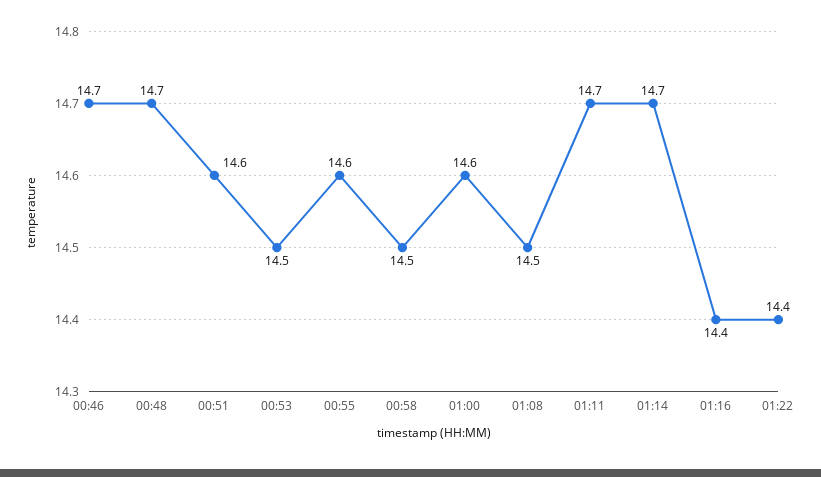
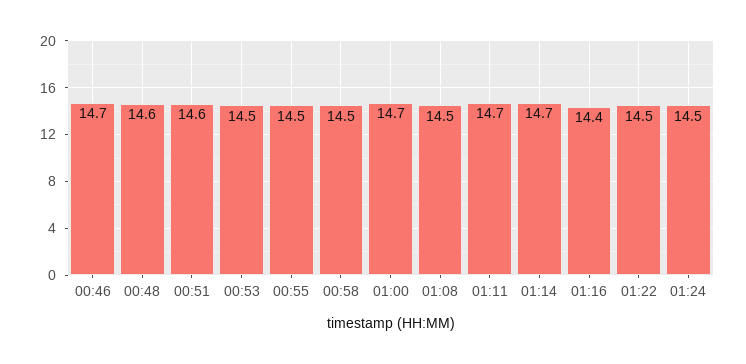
00:48: 14.7 -> 14.6
00:55: 14.6 -> 14.5
01:00: 14.6 -> 14.7
01:22: 14.4 -> 14.5
01:24: none -> 14.5

